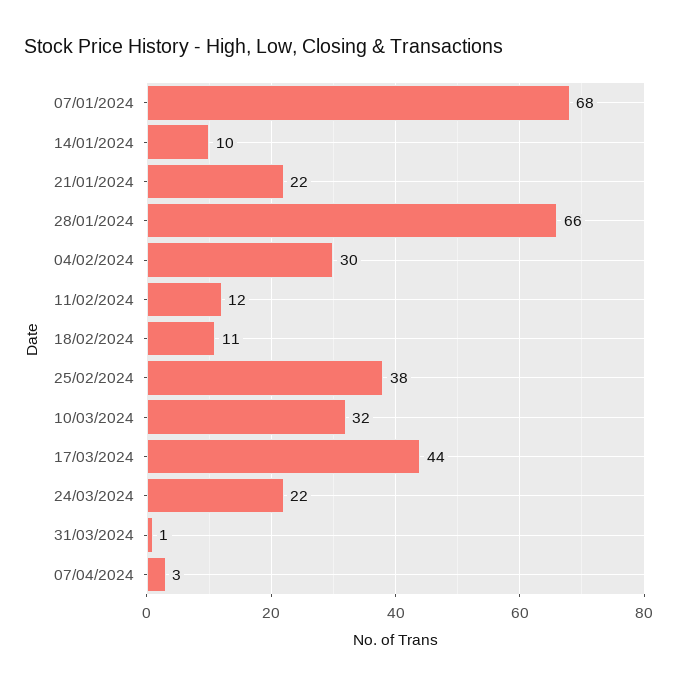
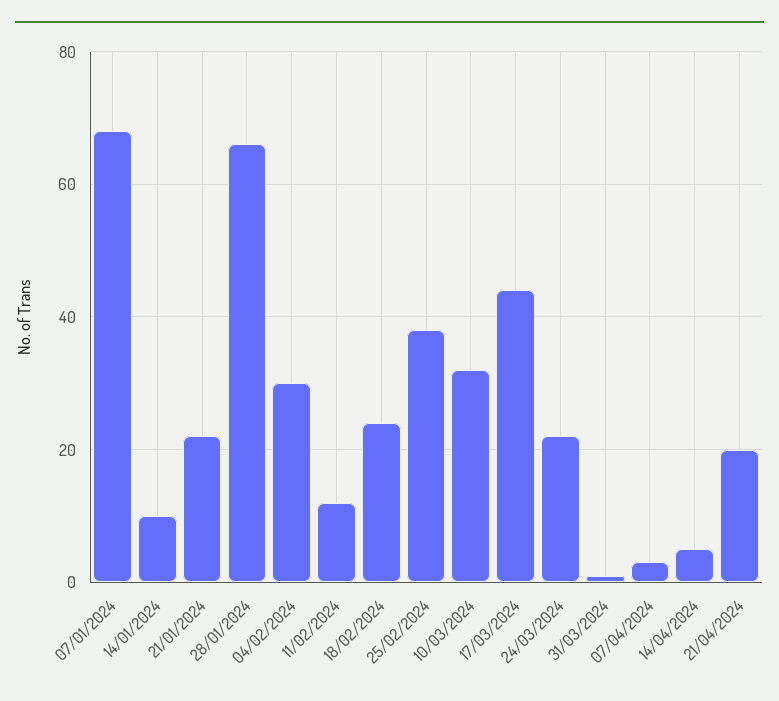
18/02/2024: 11 -> 25
14/04/2024: none -> 5
21/04/2024: none -> 20

